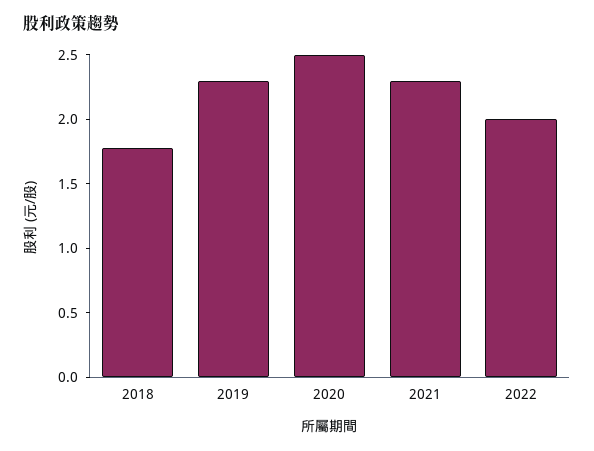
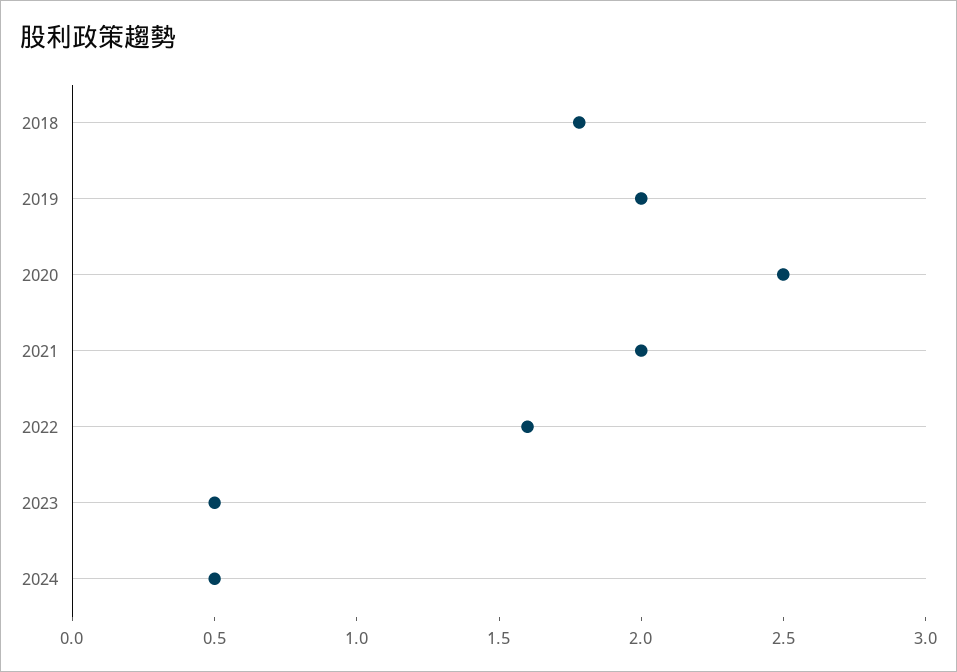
2019: 2.3 -> 2
2021: 2.3 -> 2
2022: 2 -> 1.6
2023: none -> 0.5
2024: none -> 0.5

